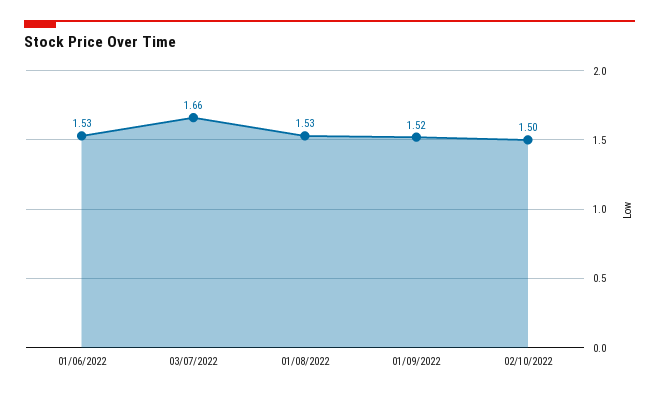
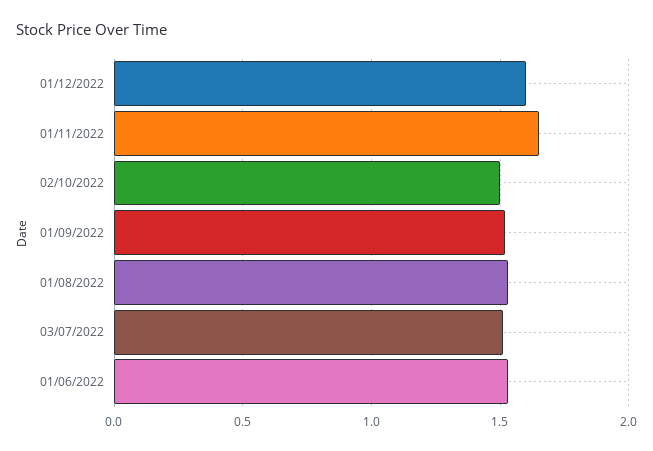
03/07/2022: 1.66 -> 1.5
01/12/2022: none -> 1.6
01/11/2022: none -> 1.65

